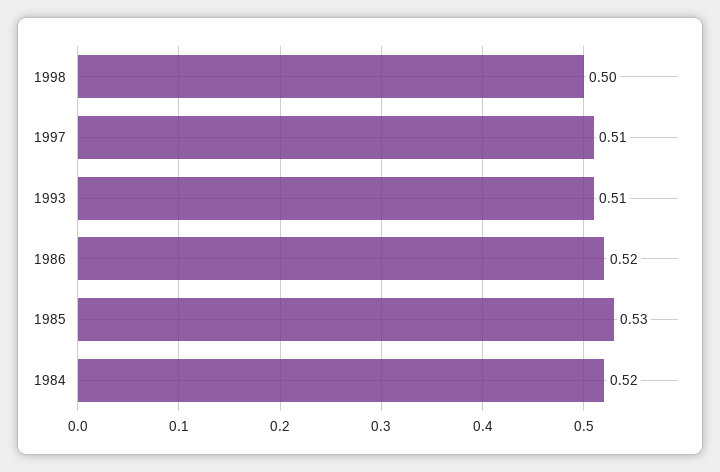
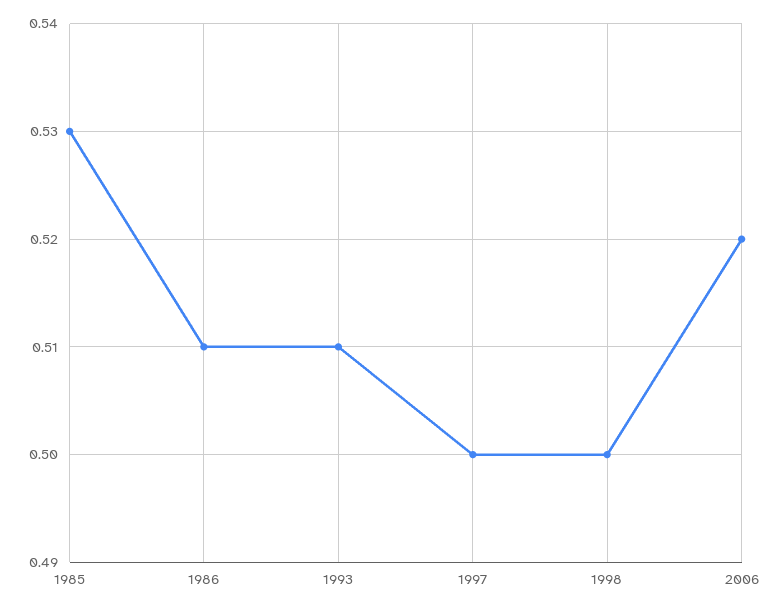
1997: 0.51 -> 0.5
1986: 0.52 -> 0.51
1984: 0.52 -> none
2006: none -> 0.52

